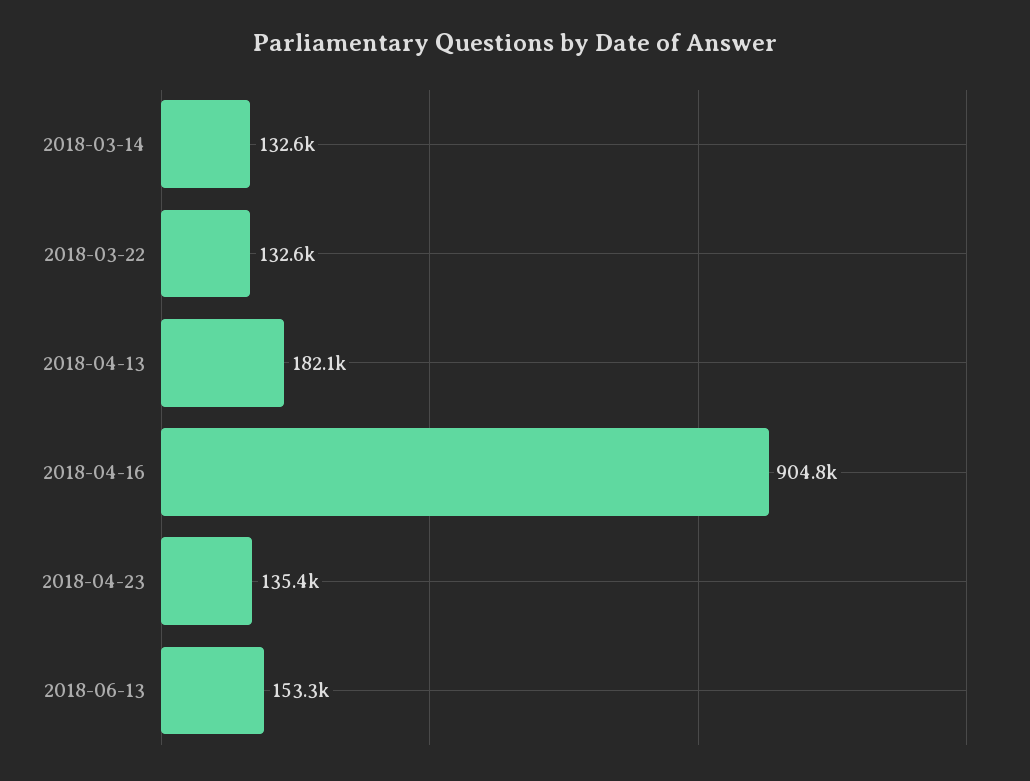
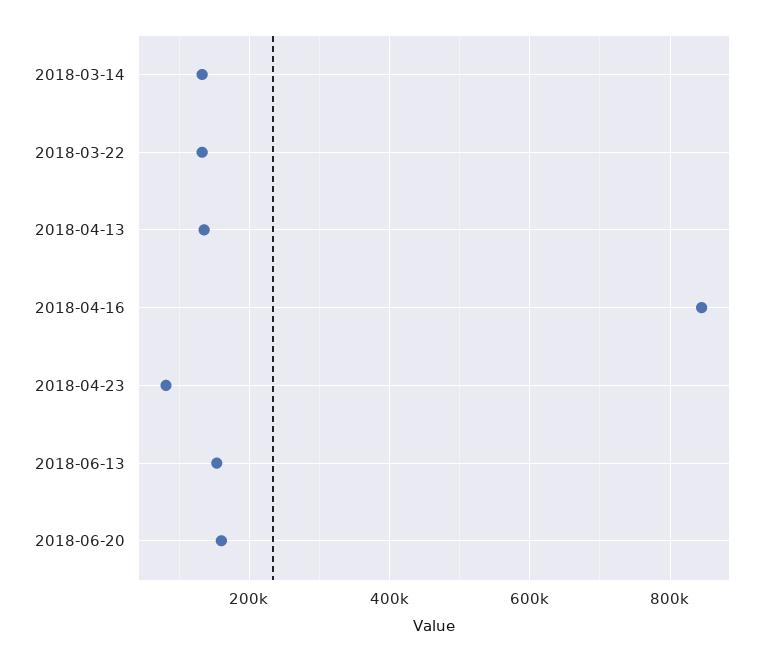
2018-04-13: 182100 -> 140000
2018-04-16: 904800 -> 840000
2018-04-23: 135400 -> 80000
2018-06-20: none -> 160000

